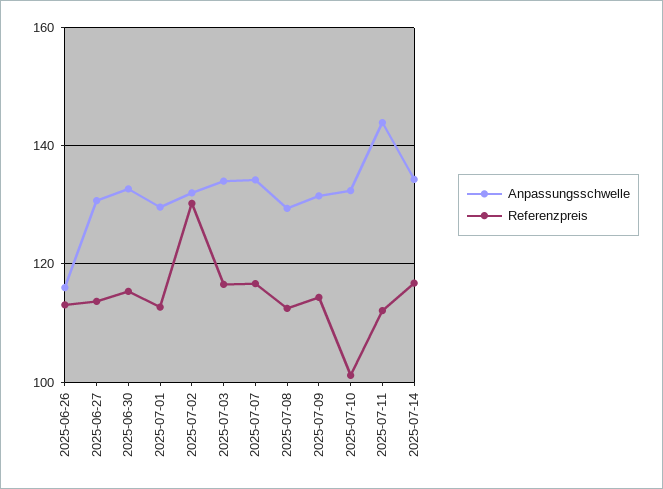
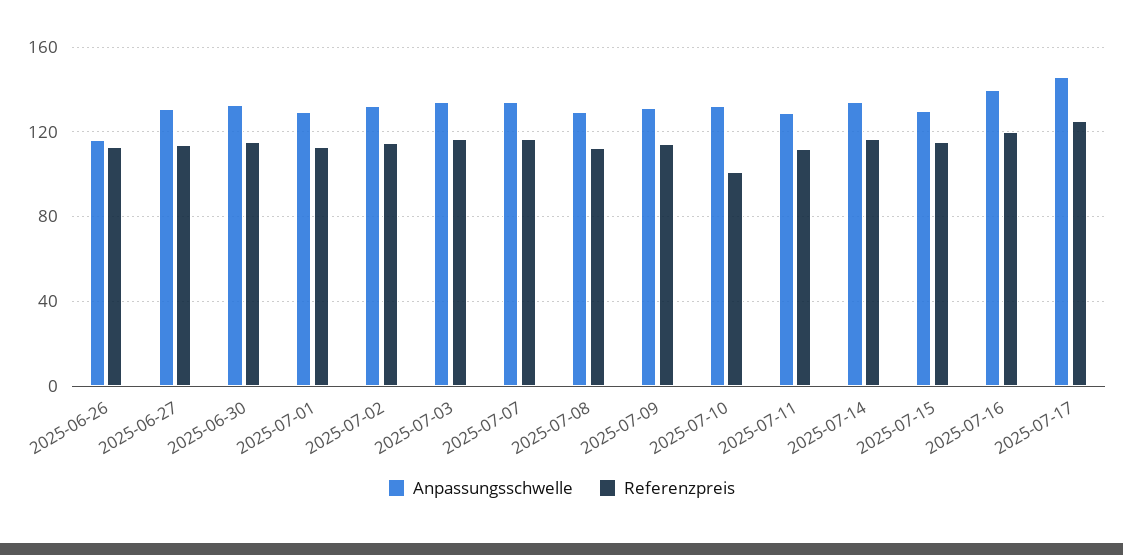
Referenzpreis, 2025-07-02: 130 -> 115
Anpassungsschwelle, 2025-07-11: 144 -> 130
Anpassungsschwelle, 2025-07-15: none -> 130
Referenzpreis, 2025-07-15: none -> 115
Anpassungsschwelle, 2025-07-16: none -> 140
Referenzpreis, 2025-07-16: none -> 120
Anpassungsschwelle, 2025-07-17: none -> 145
Referenzpreis, 2025-07-17: none -> 125

